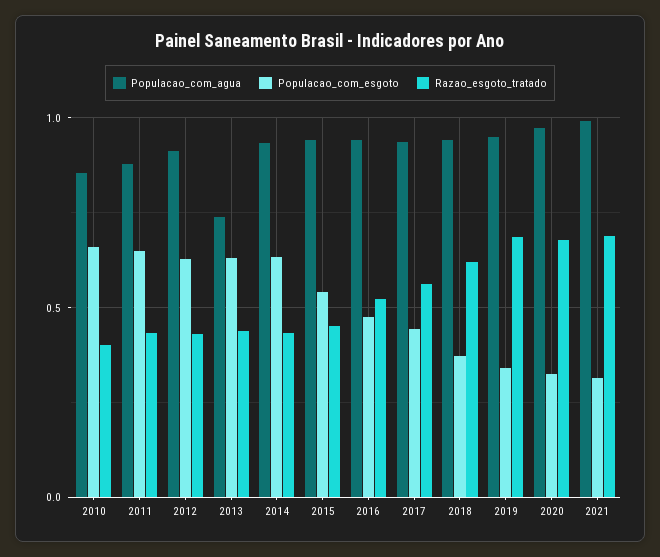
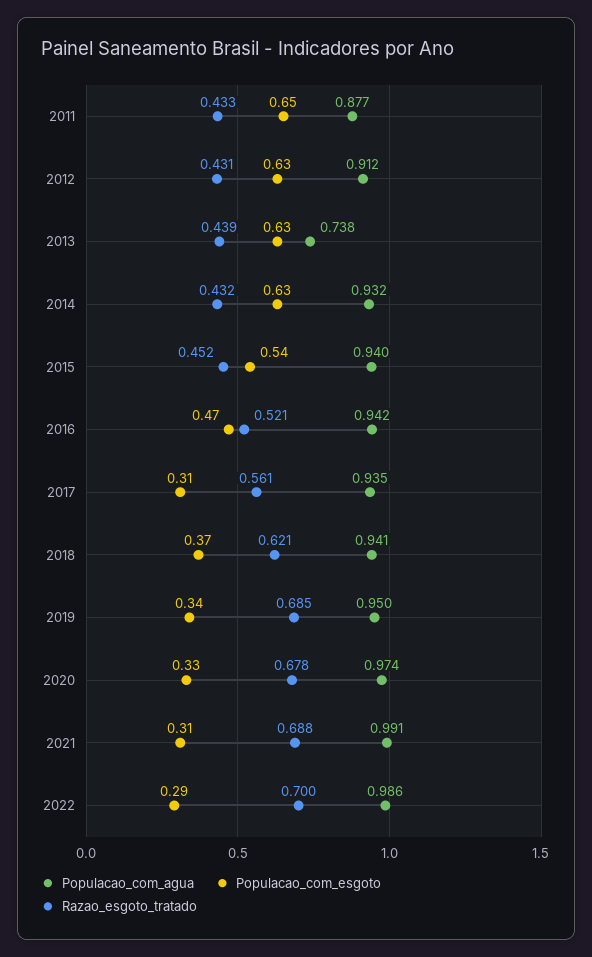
Populacao_com_agua, 2010: 0.85 -> none
Populacao_com_esgoto, 2010: 0.65 -> none
Razao_esgoto_tratado, 2010: 0.4 -> none
Populacao_com_esgoto, 2017: 0.45 -> 0.31
Populacao_com_agua, 2022: none -> 0.986
Populacao_com_esgoto, 2022: none -> 0.29
Razao_esgoto_tratado, 2022: none -> 0.7

